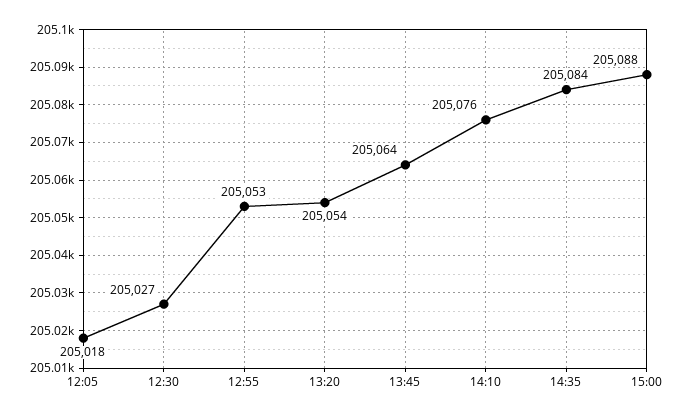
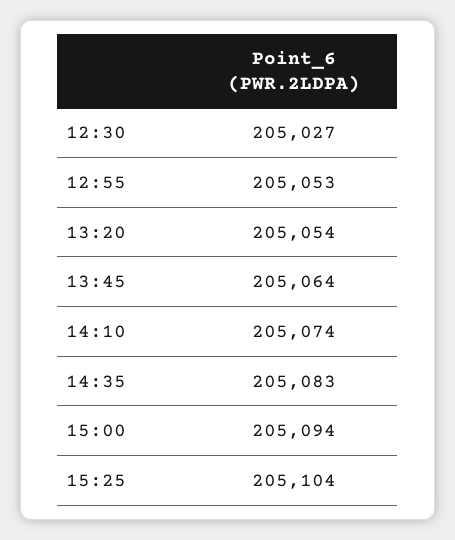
12:05: 205018 -> none
14:10: 205076 -> 205074
14:35: 205084 -> 205083
15:00: 205088 -> 205094
15:25: none -> 205104

